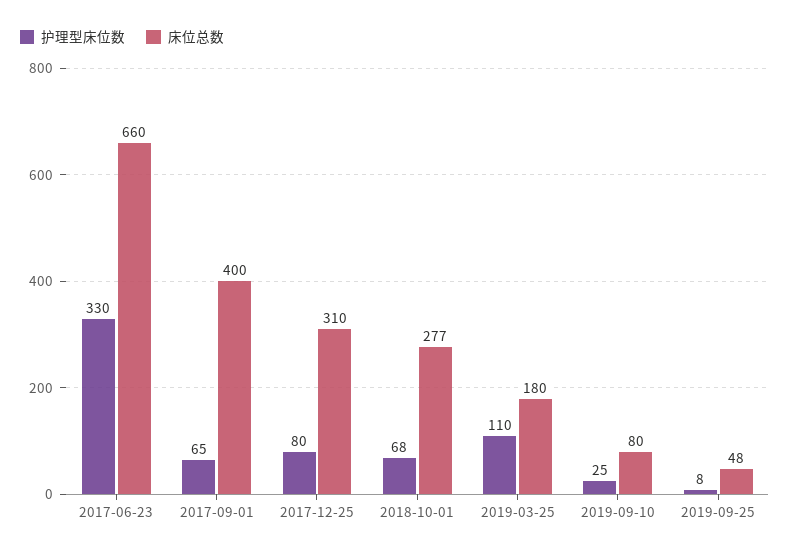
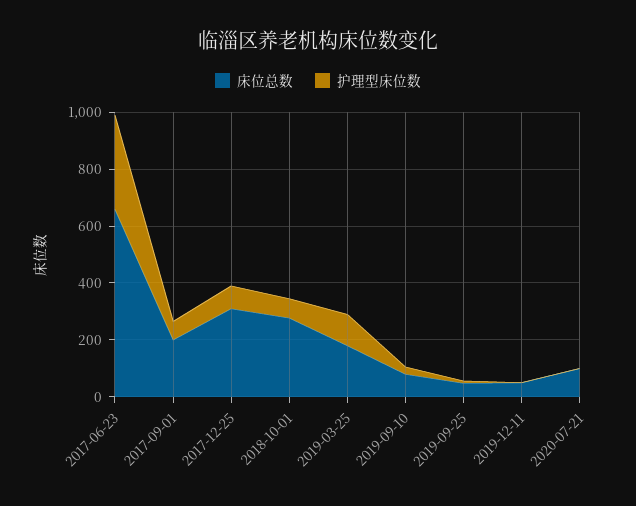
床位总数, 2017-09-01: 400 -> 200
床位总数, 2019-12-11: none -> 50
护理型床位数, 2019-12-11: none -> 0
床位总数, 2020-07-21: none -> 100
护理型床位数, 2020-07-21: none -> 0

